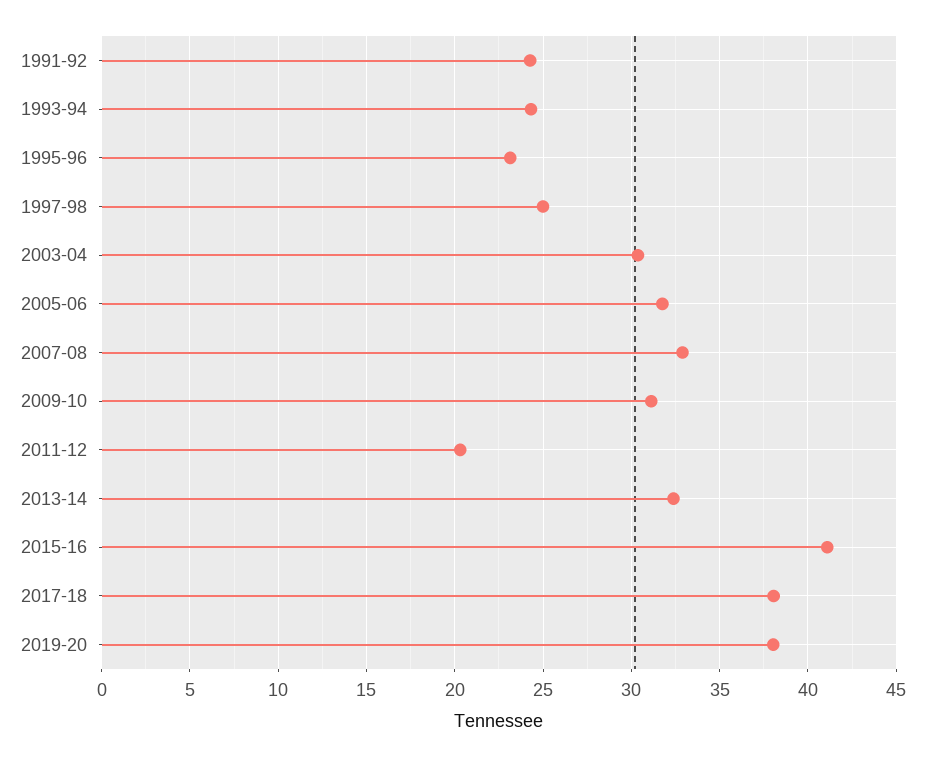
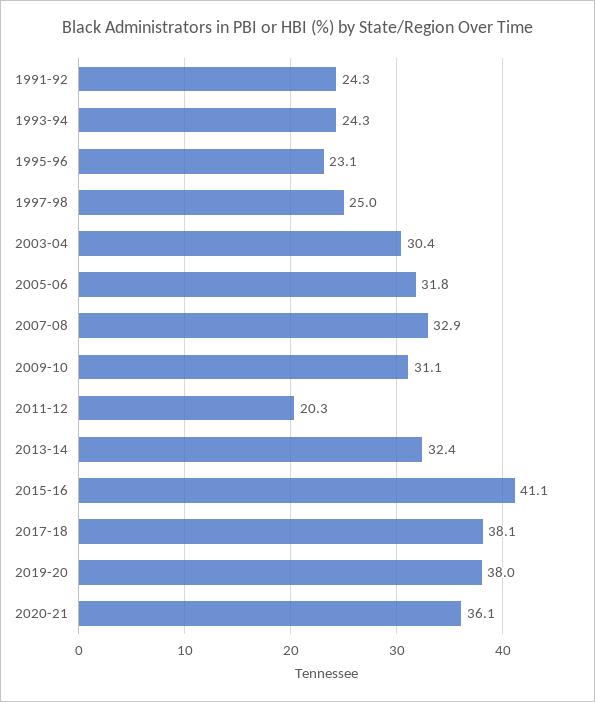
2020-21: none -> 36.1

